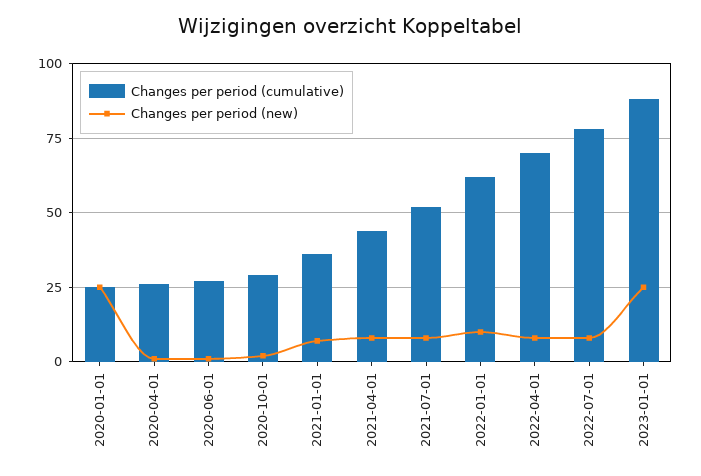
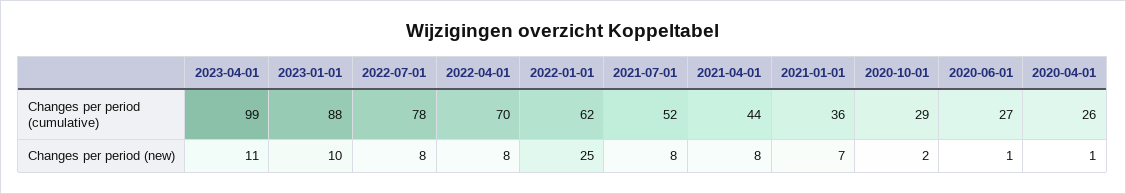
Changes per period (cumulative), 2020-01-01: 25 -> none
Changes per period (new), 2020-01-01: 25 -> none
Changes per period (new), 2022-01-01: 10 -> 25
Changes per period (new), 2023-01-01: 25 -> 10
Changes per period (cumulative), 2023-04-01: none -> 99
Changes per period (new), 2023-04-01: none -> 11

